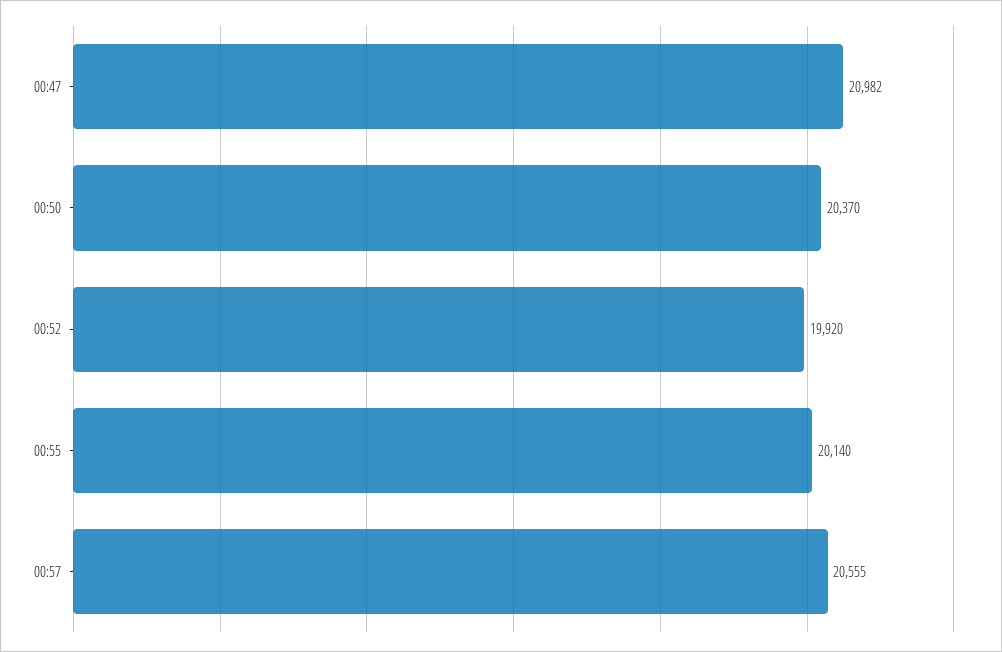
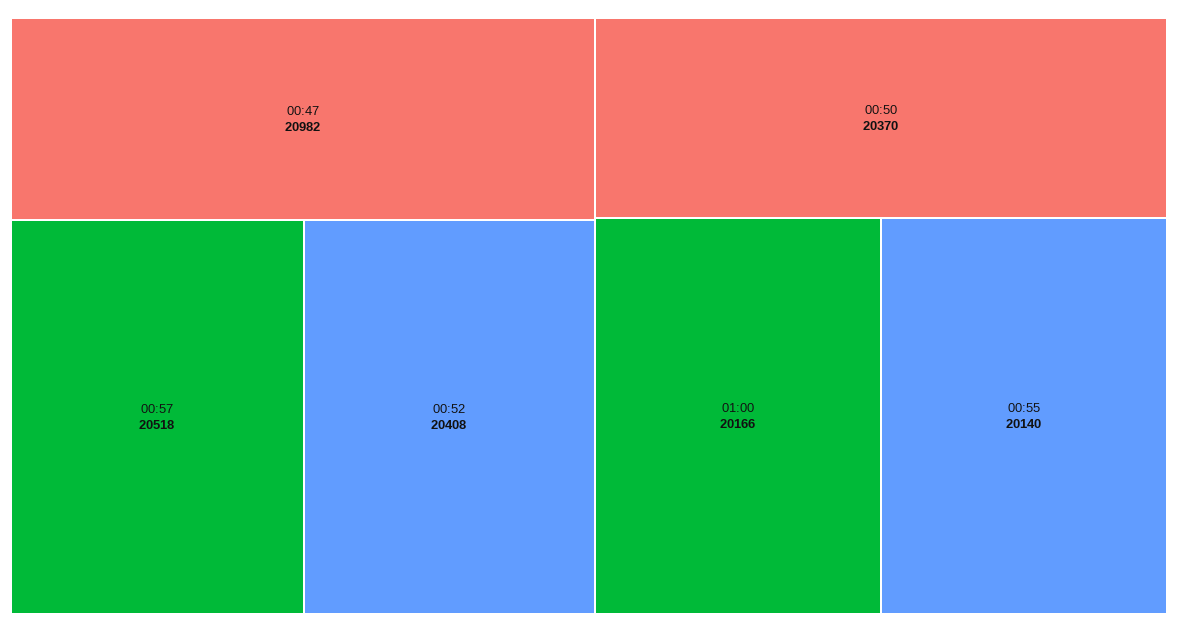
00:52: 19920 -> 20408
00:57: 20555 -> 20518
01:00: none -> 20166

